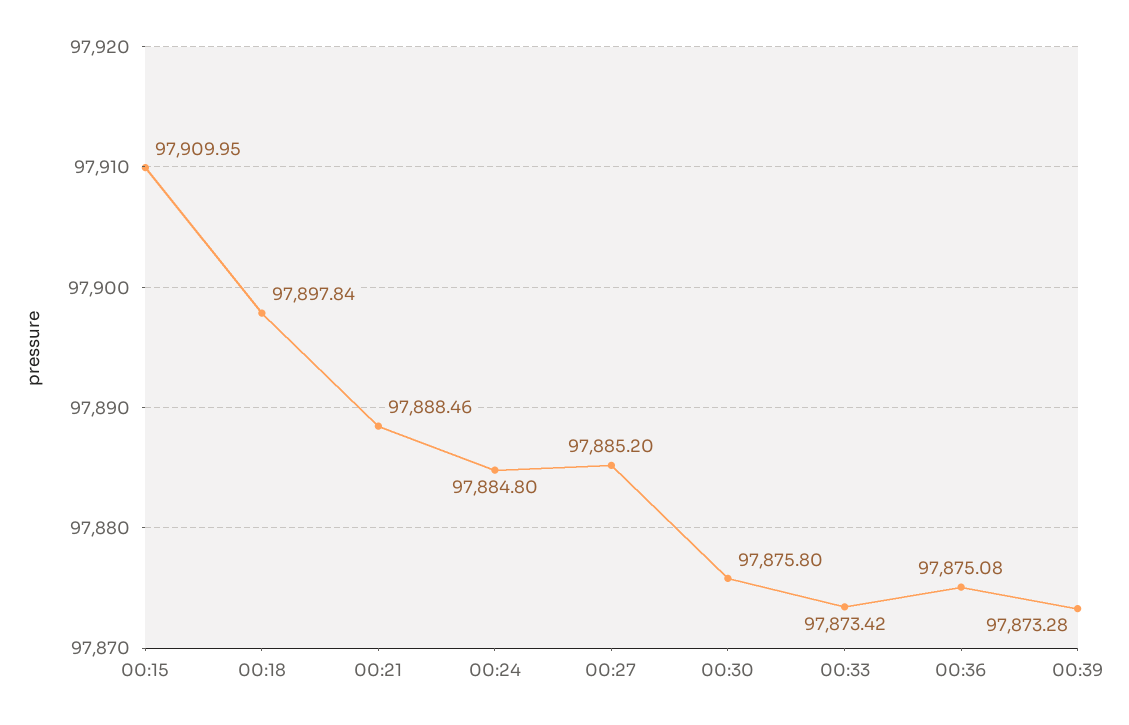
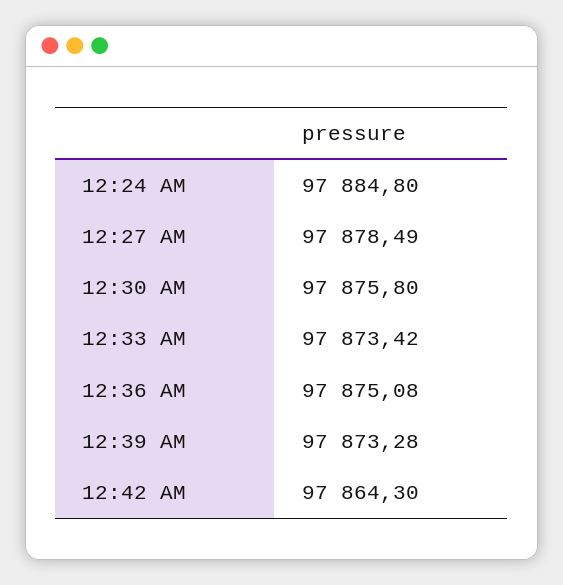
00:15: 97909.95 -> none
00:18: 97897.84 -> none
00:21: 97888.46 -> none
00:27: 97885.2 -> 97878.49
12:42 AM: none -> 97864.3

